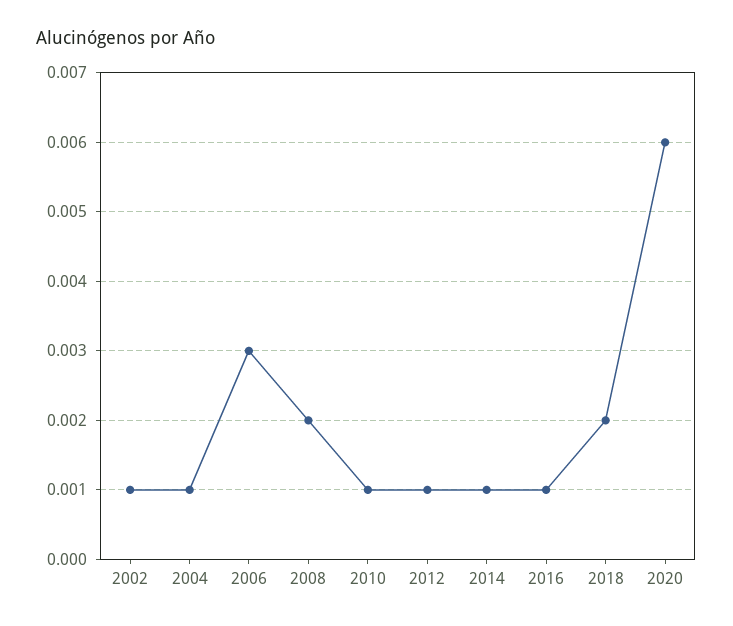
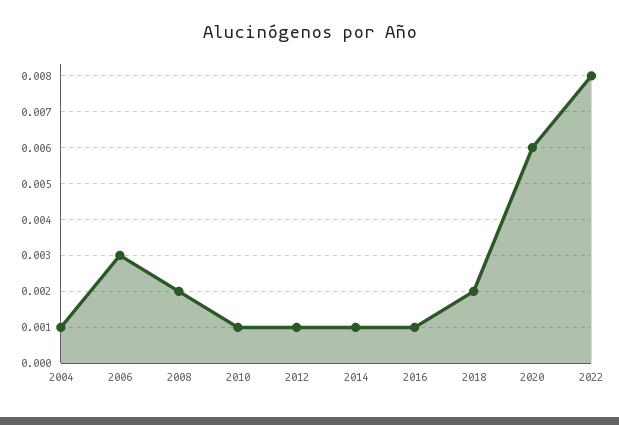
2002: 0.001 -> none
2022: none -> 0.008

